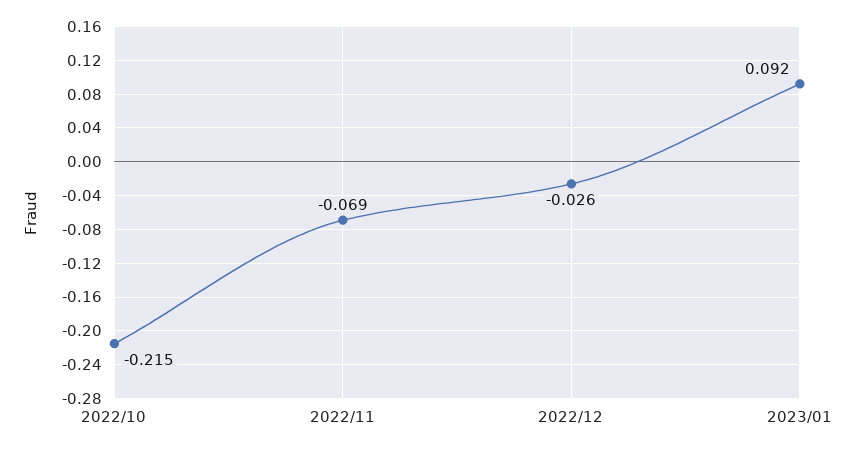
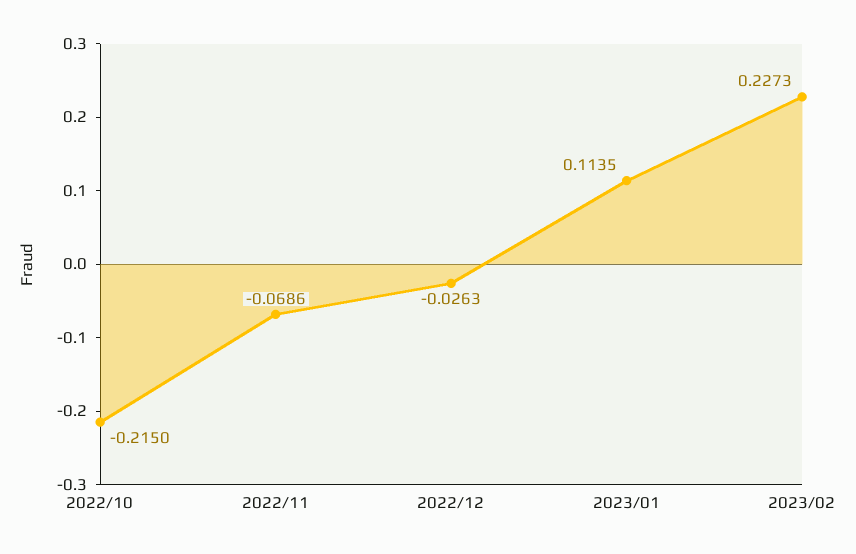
2023/01: 0.092 -> 0.1135
2023/02: none -> 0.2273

